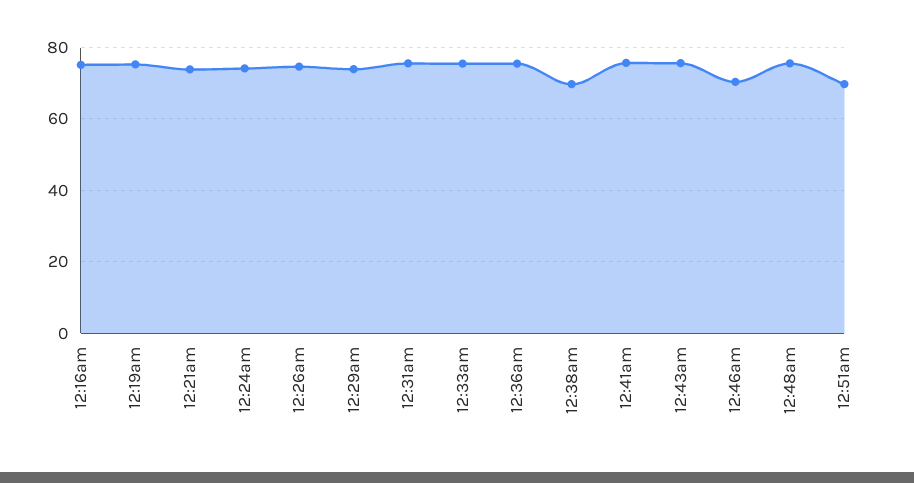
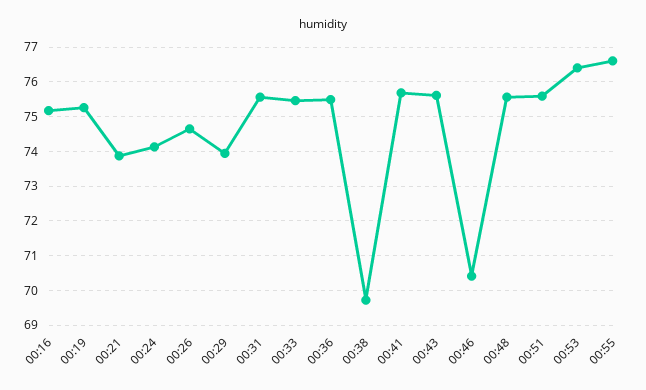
12:51am: 70 -> 75.6
00:53: none -> 76.4
00:55: none -> 76.6

